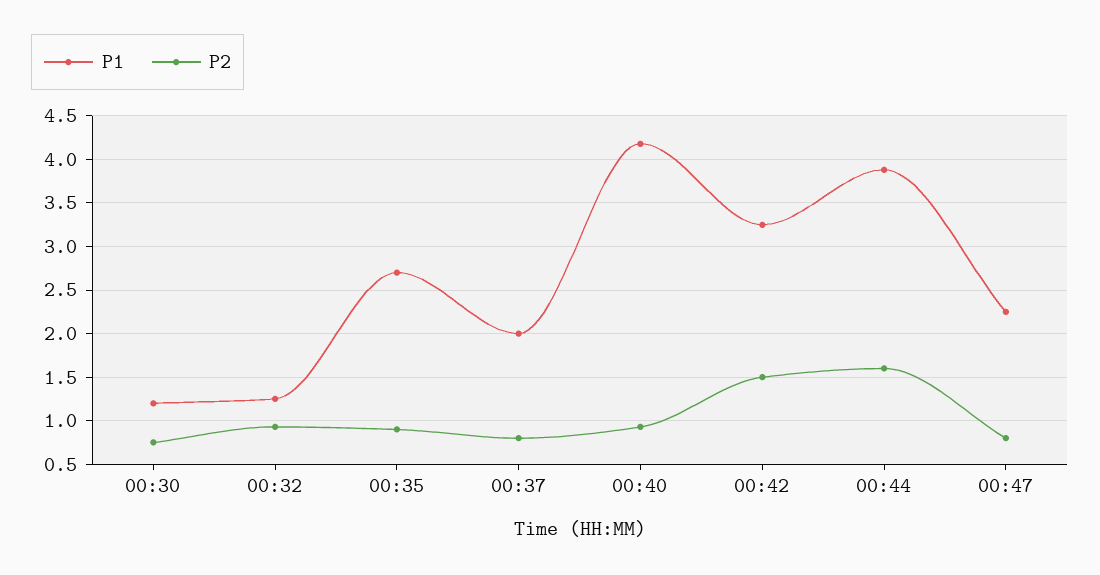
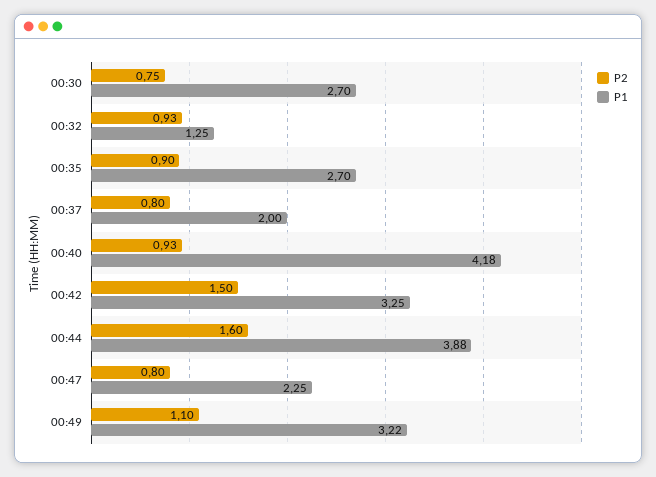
P1, 00:30: 1.2 -> 2.7
P2, 00:49: none -> 1.1
P1, 00:49: none -> 3.22

